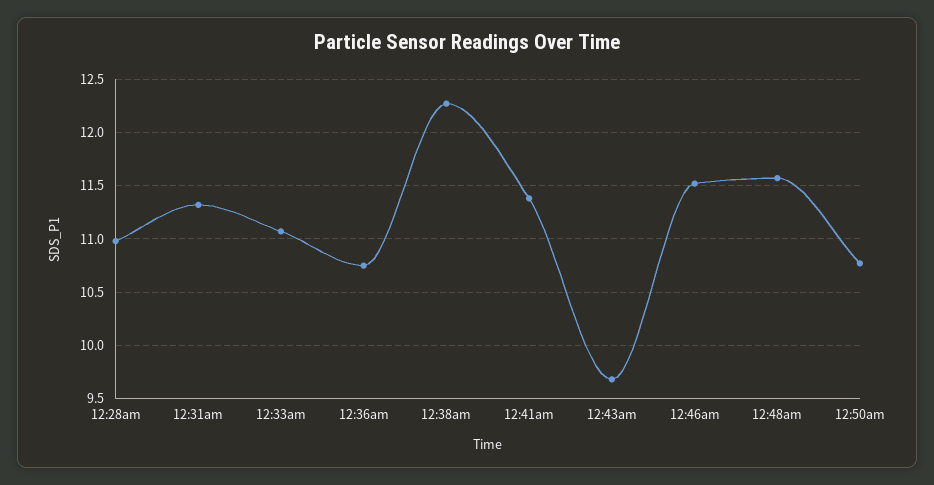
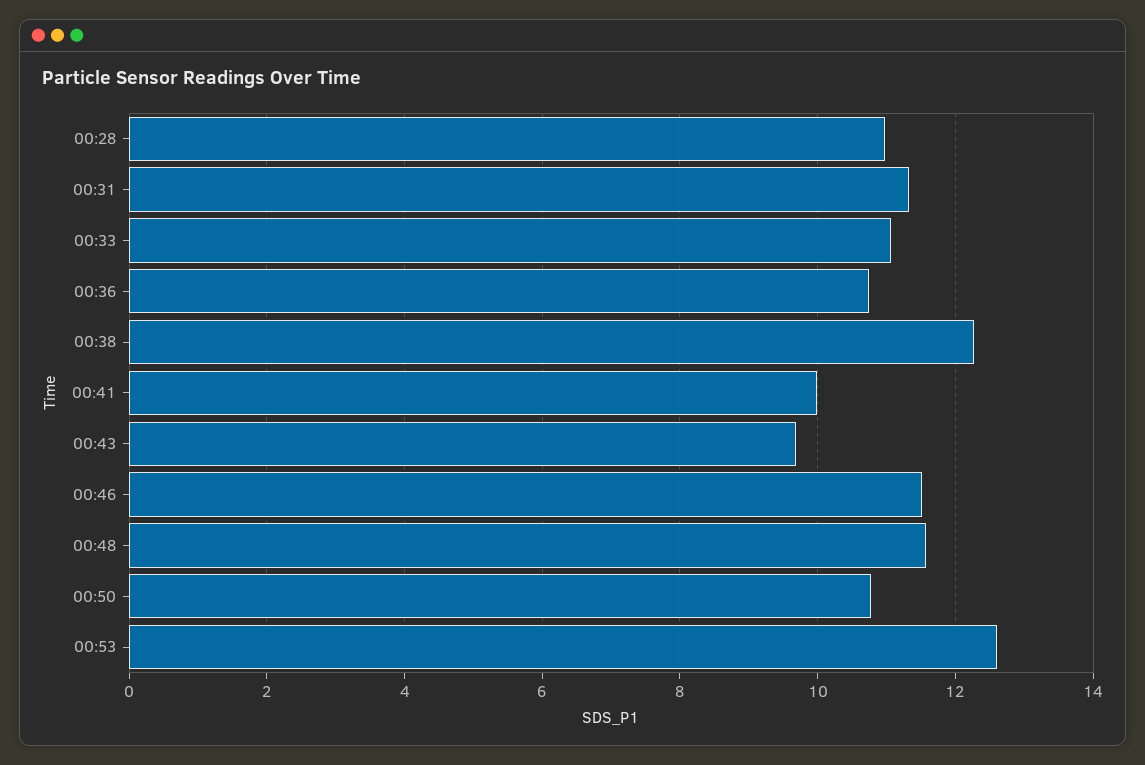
12:41am: 11.4 -> 10
00:53: none -> 12.6

